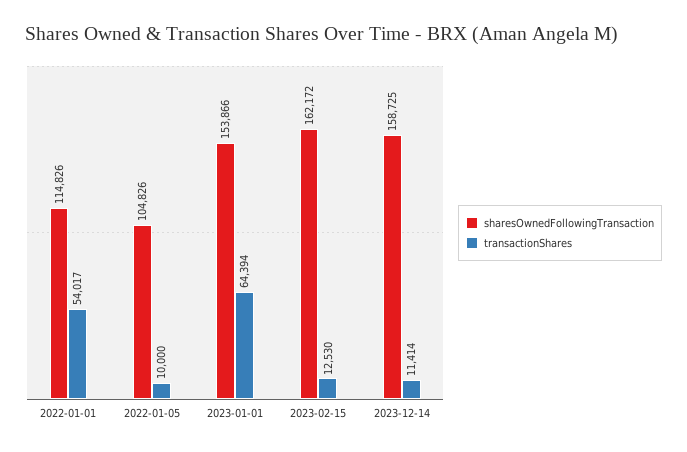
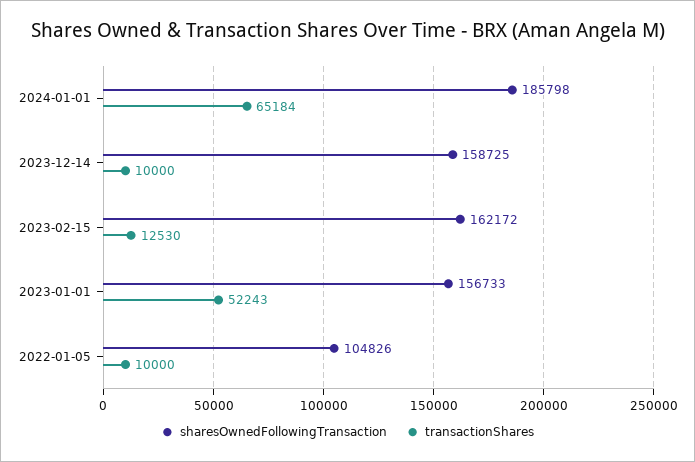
sharesOwnedFollowingTransaction, 2022-01-01: 114826 -> none
transactionShares, 2022-01-01: 54017 -> none
sharesOwnedFollowingTransaction, 2023-01-01: 153866 -> 156733
transactionShares, 2023-01-01: 64394 -> 52243
transactionShares, 2023-12-14: 11414 -> 10000
sharesOwnedFollowingTransaction, 2024-01-01: none -> 185798
transactionShares, 2024-01-01: none -> 65184

